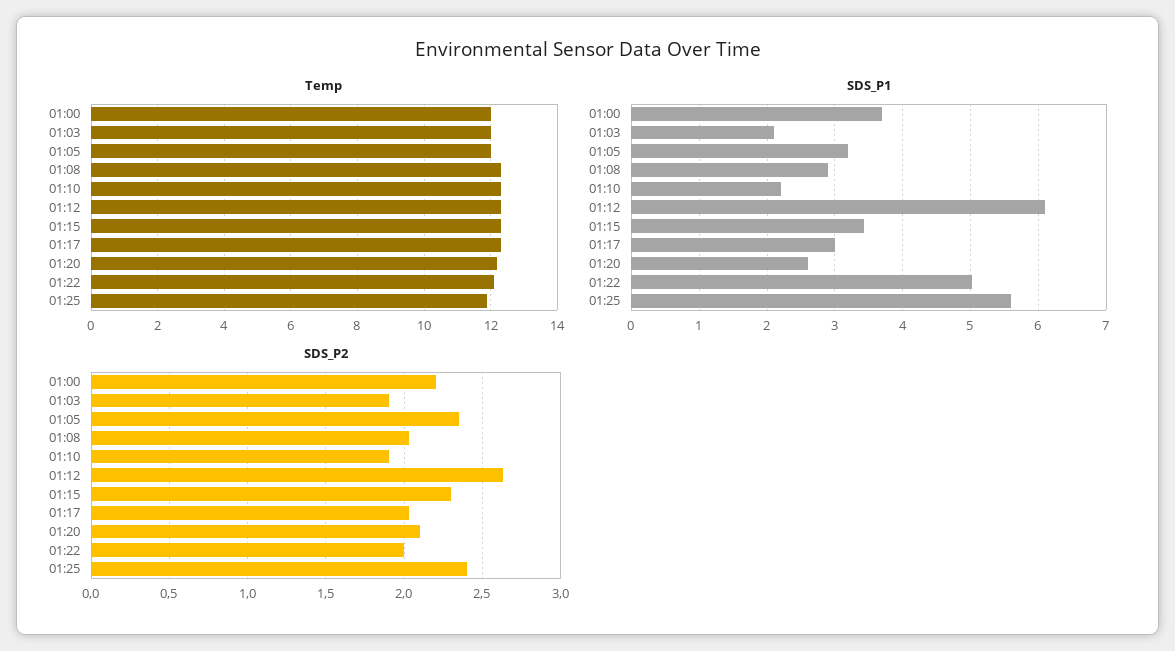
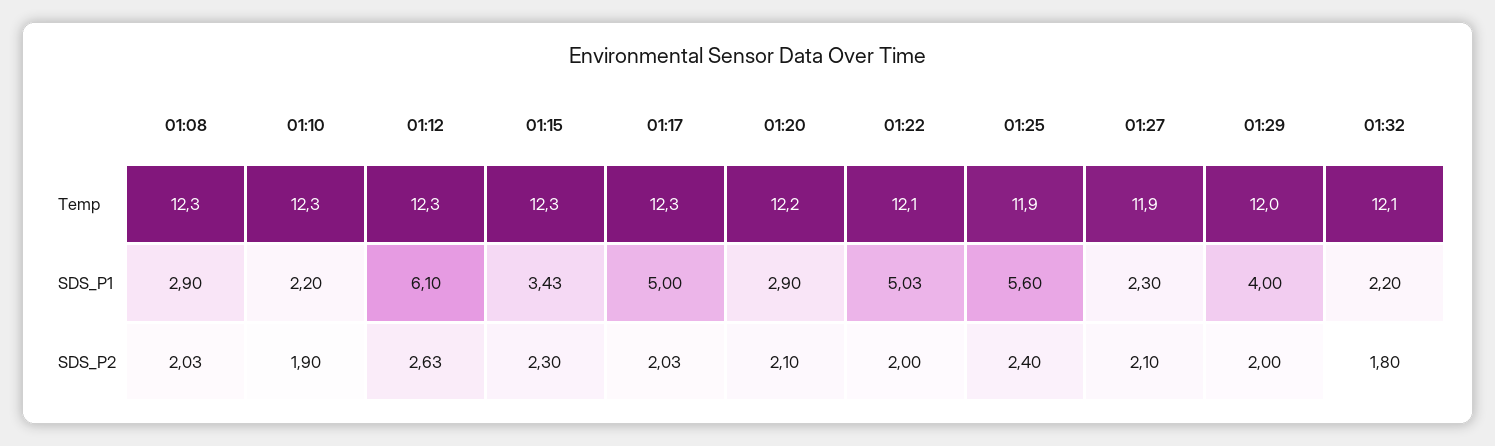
Temp, 01:00: 12 -> none
Temp, 01:03: 12 -> none
Temp, 01:05: 12 -> none
SDS_P1, 01:00: 3.7 -> none
SDS_P1, 01:03: 2.1 -> none
SDS_P1, 01:05: 3.2 -> none
SDS_P1, 01:17: 3 -> 5
SDS_P1, 01:20: 2.6 -> 2.9
SDS_P2, 01:00: 2.2 -> none
SDS_P2, 01:03: 1.9 -> none
SDS_P2, 01:05: 2.35 -> none
Temp, 01:27: none -> 11.9
Temp, 01:29: none -> 12
Temp, 01:32: none -> 12.1
SDS_P1, 01:27: none -> 2.3
SDS_P1, 01:29: none -> 4
SDS_P1, 01:32: none -> 2.2
SDS_P2, 01:27: none -> 2.1
SDS_P2, 01:29: none -> 2
SDS_P2, 01:32: none -> 1.8

